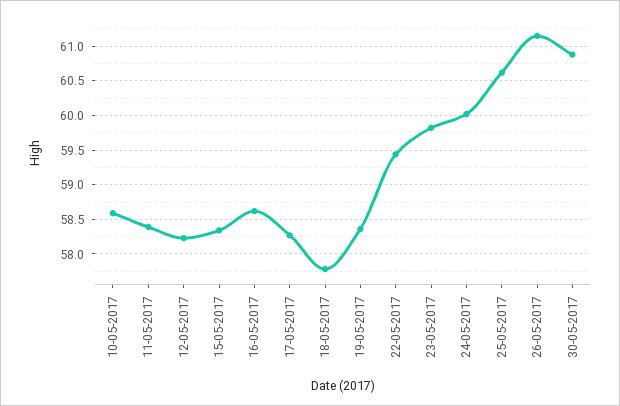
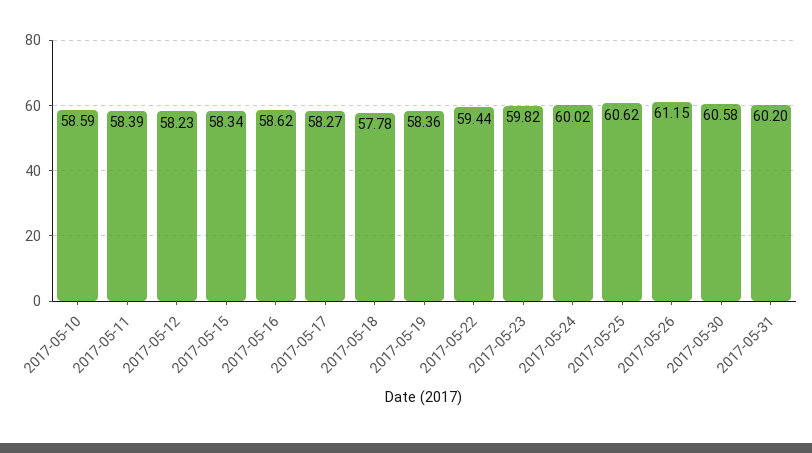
30-05-2017: 60.9 -> 60.58
2017-05-31: none -> 60.2

